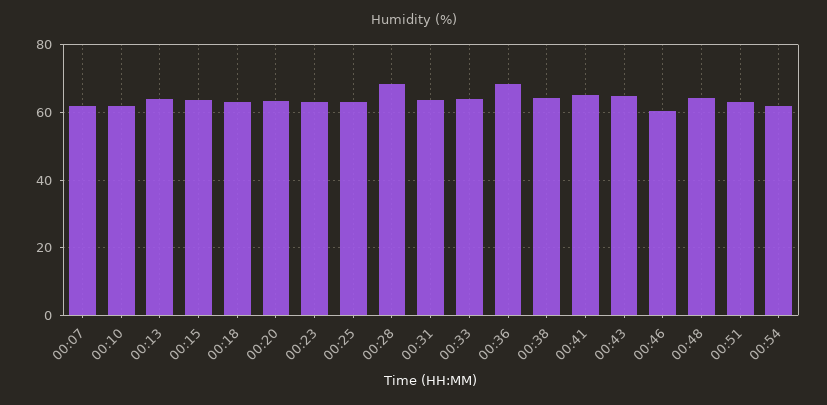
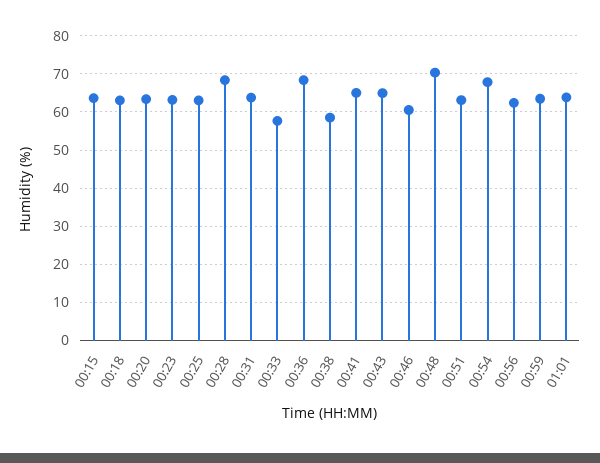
00:07: 62 -> none
00:10: 62 -> none
00:13: 64 -> none
00:33: 64 -> 58
00:38: 64 -> 58
00:48: 64 -> 70
00:54: 62 -> 68
00:56: none -> 62
00:59: none -> 64
01:01: none -> 64

